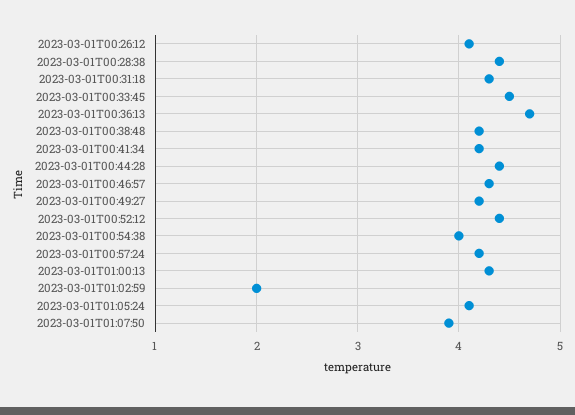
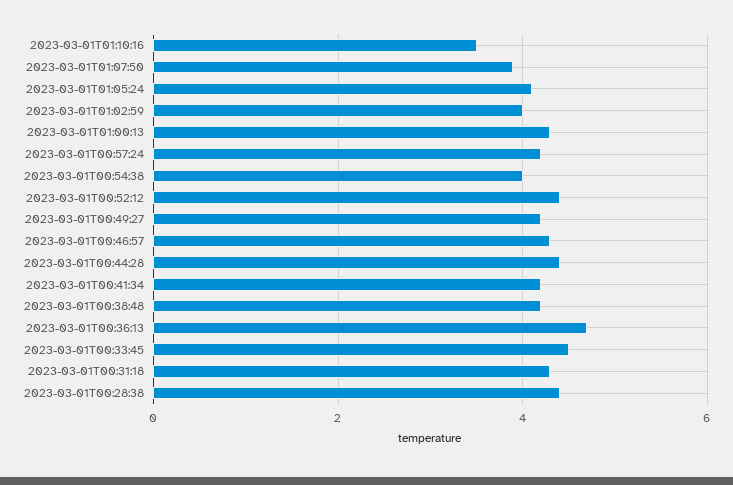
2023-03-01T00:26:12: 4.1 -> none
2023-03-01T01:02:59: 2 -> 4
2023-03-01T01:10:16: none -> 3.5

